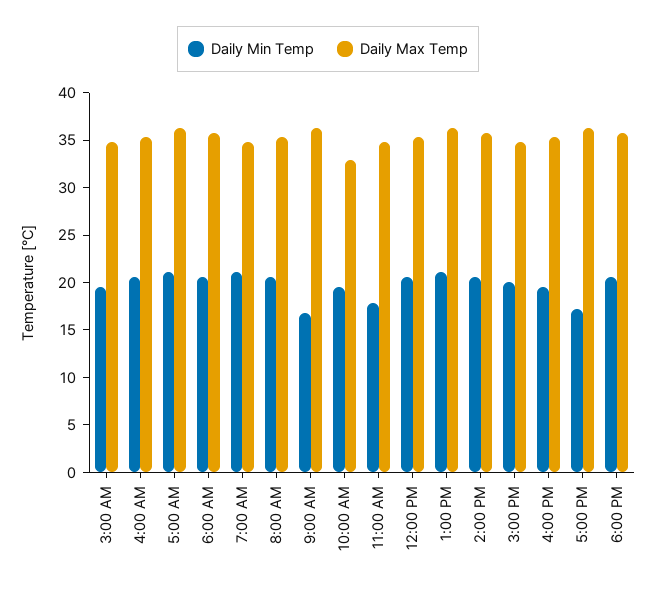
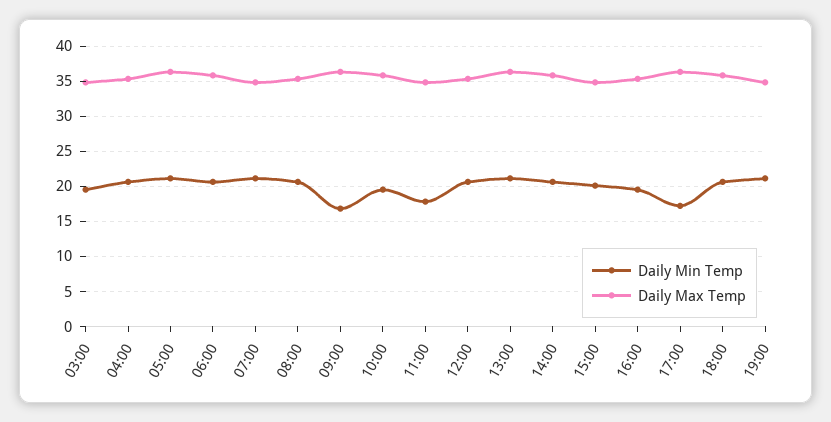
Daily Max Temp, 10:00 AM: 33 -> 36
Daily Min Temp, 19:00: none -> 21
Daily Max Temp, 19:00: none -> 35

